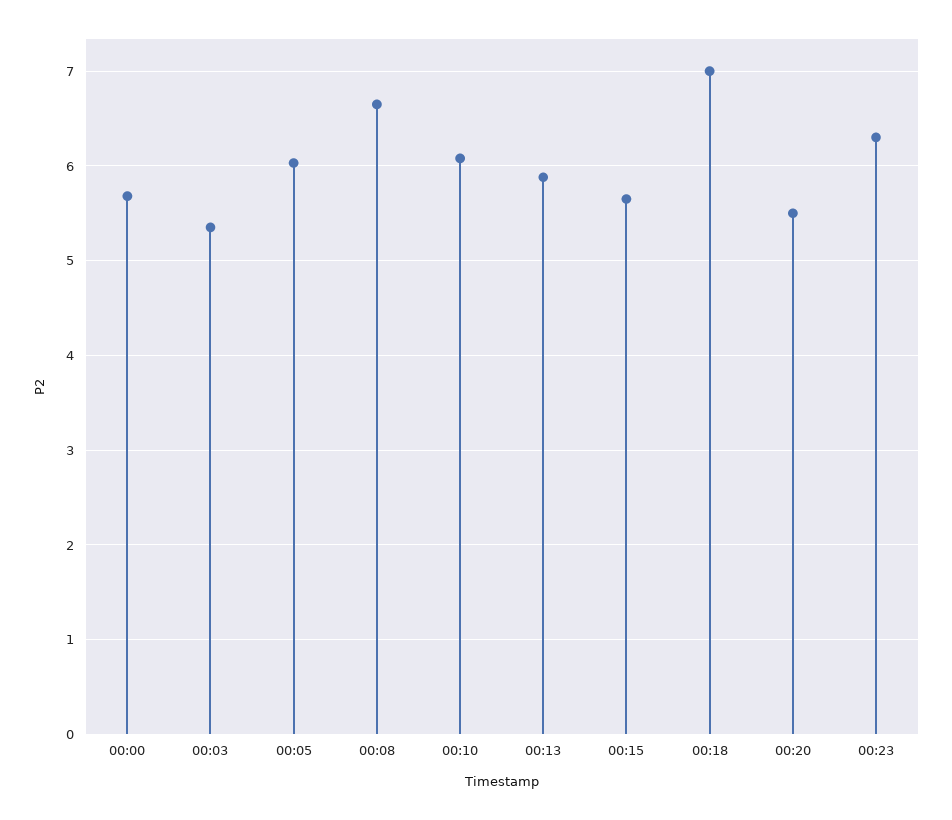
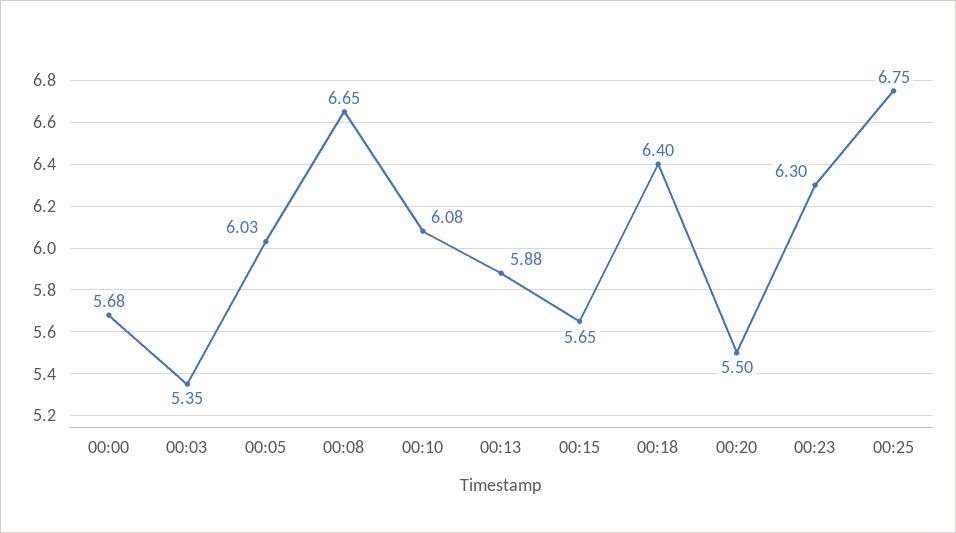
00:18: 7 -> 6.4
00:25: none -> 6.75

